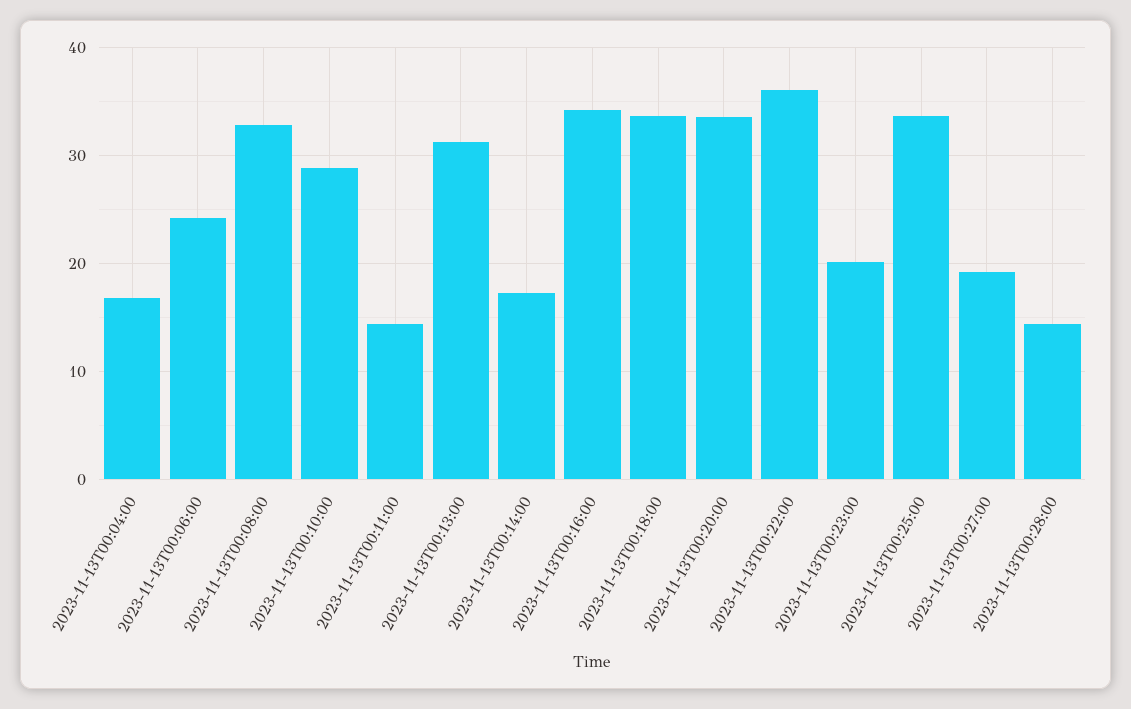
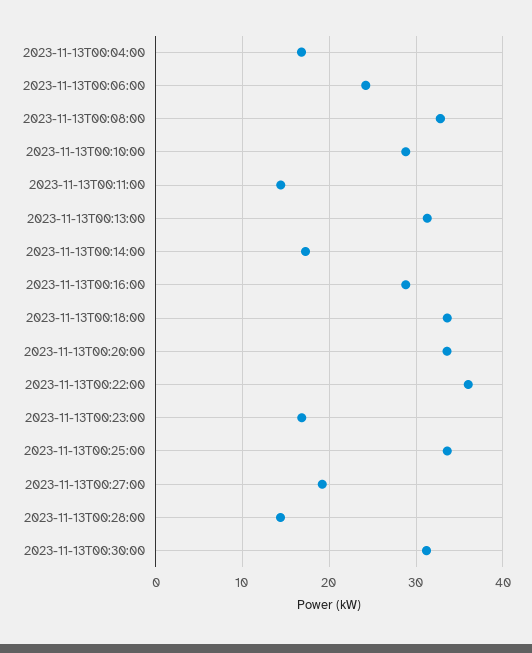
2023-11-13T00:16:00: 34 -> 29
2023-11-13T00:23:00: 20 -> 17
2023-11-13T00:30:00: none -> 31

